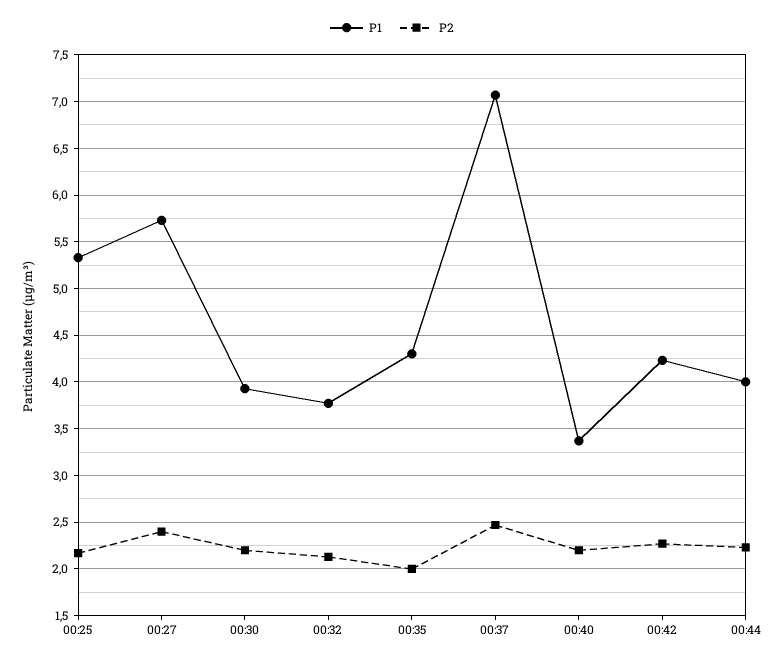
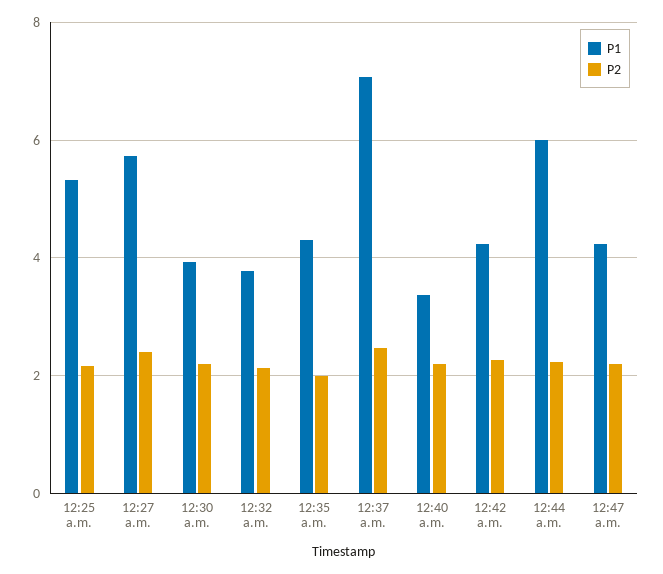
P1, 00:44: 4 -> 6
P1, 12:47 a.m.: none -> 4.2
P2, 12:47 a.m.: none -> 2.2

